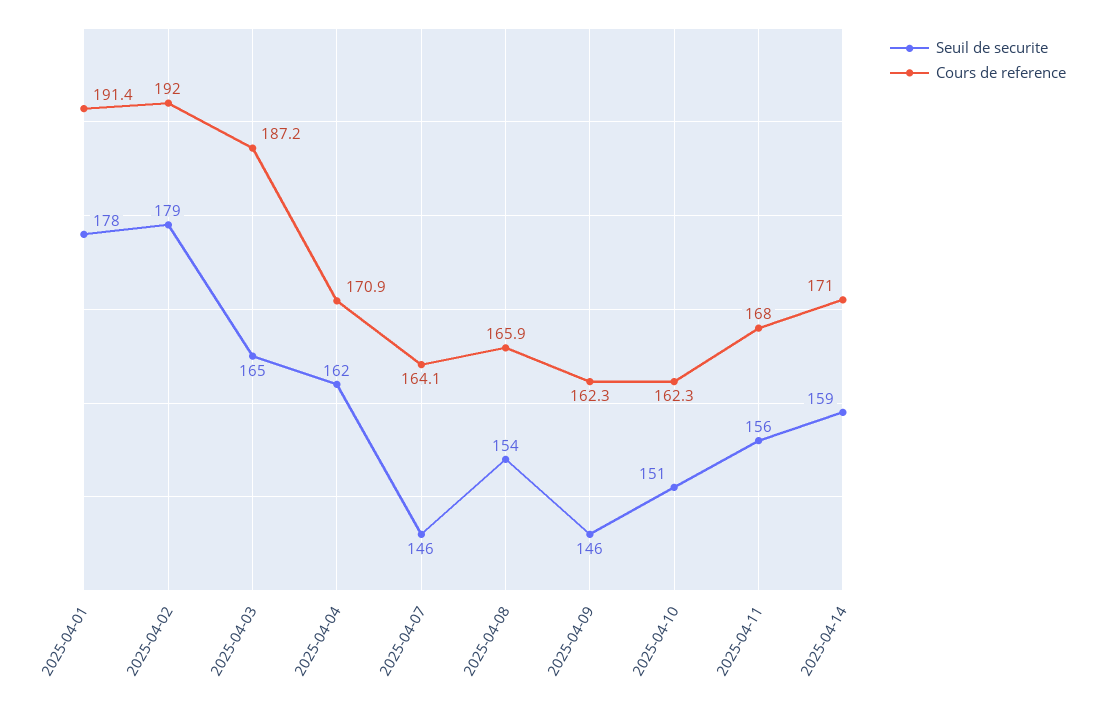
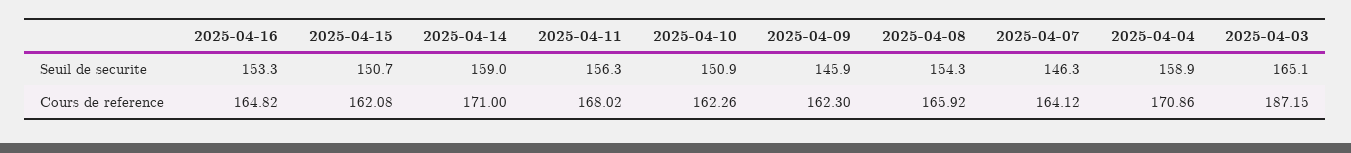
Seuil de securite, 2025-04-01: 178 -> none
Cours de reference, 2025-04-01: 191.4 -> none
Seuil de securite, 2025-04-02: 179 -> none
Cours de reference, 2025-04-02: 192 -> none
Seuil de securite, 2025-04-04: 162 -> 158.9
Seuil de securite, 2025-04-16: none -> 153.3
Seuil de securite, 2025-04-15: none -> 150.7
Cours de reference, 2025-04-16: none -> 164.82
Cours de reference, 2025-04-15: none -> 162.08

